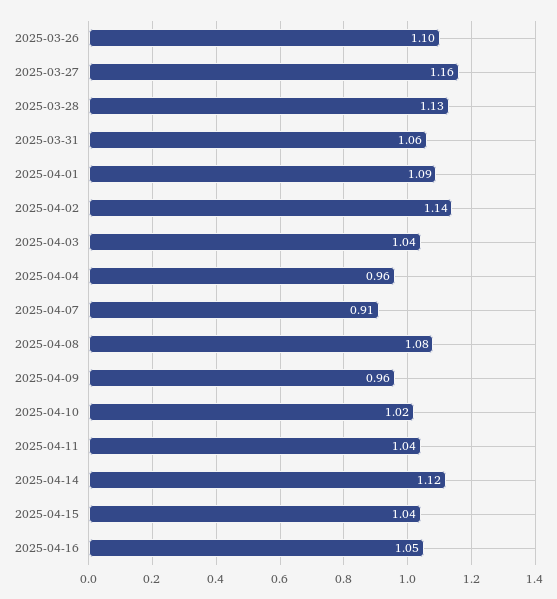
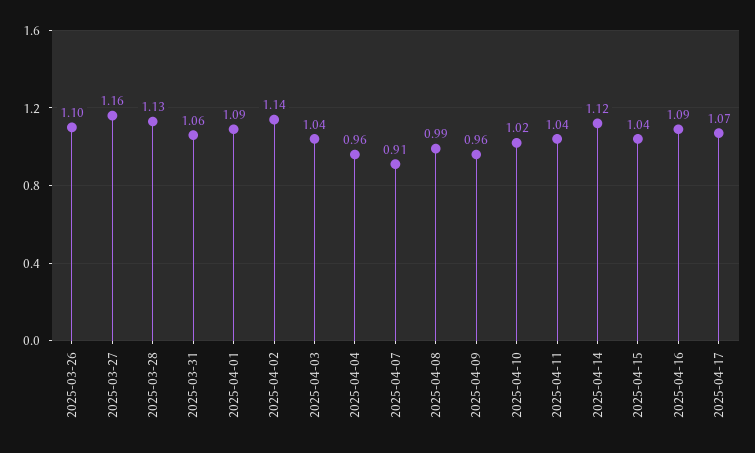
2025-04-08: 1.08 -> 0.99
2025-04-16: 1.05 -> 1.09
2025-04-17: none -> 1.07

